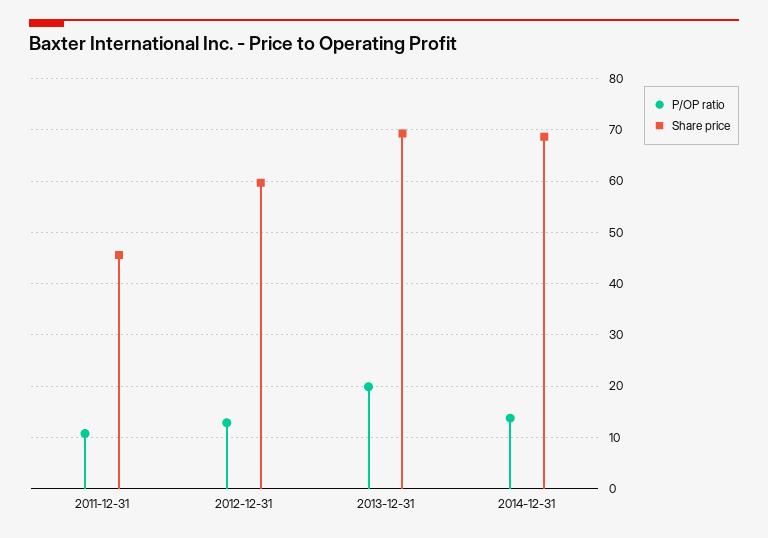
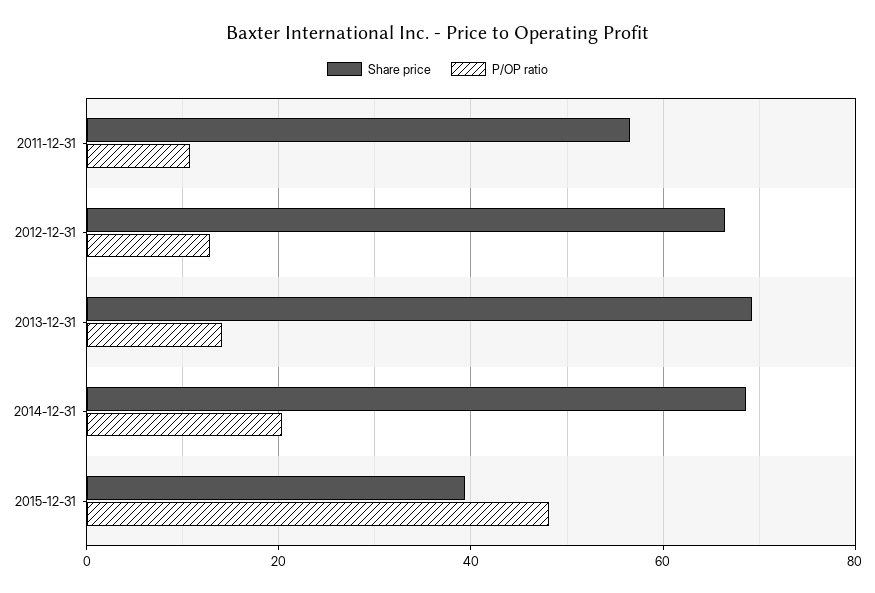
Share price, 2011-12-31: 46 -> 56
Share price, 2012-12-31: 60 -> 66
P/OP ratio, 2013-12-31: 20 -> 14
P/OP ratio, 2014-12-31: 14 -> 20
Share price, 2015-12-31: none -> 40
P/OP ratio, 2015-12-31: none -> 48

